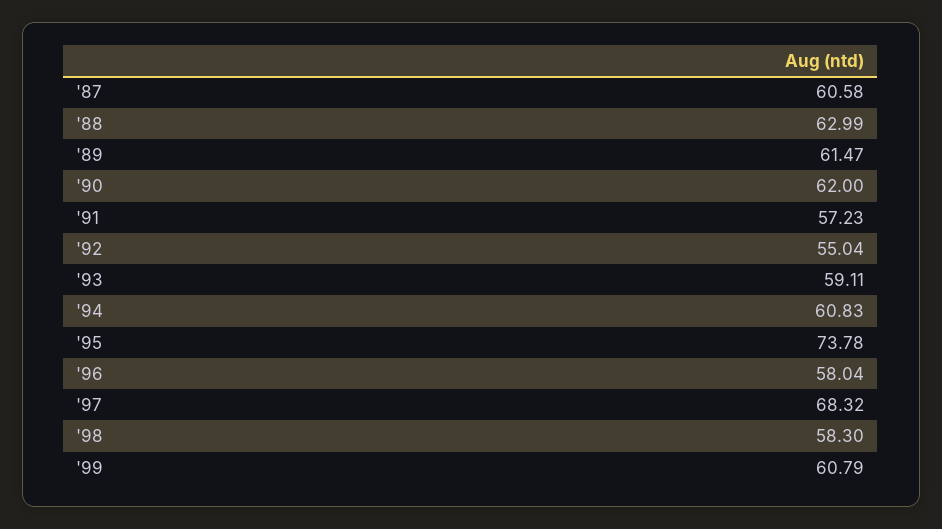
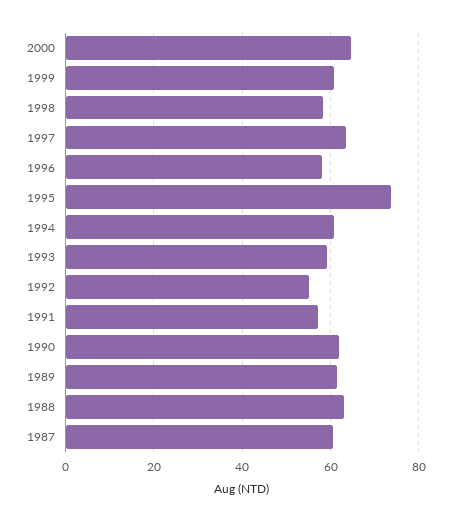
'97: 68.32 -> 64
2000: none -> 64

